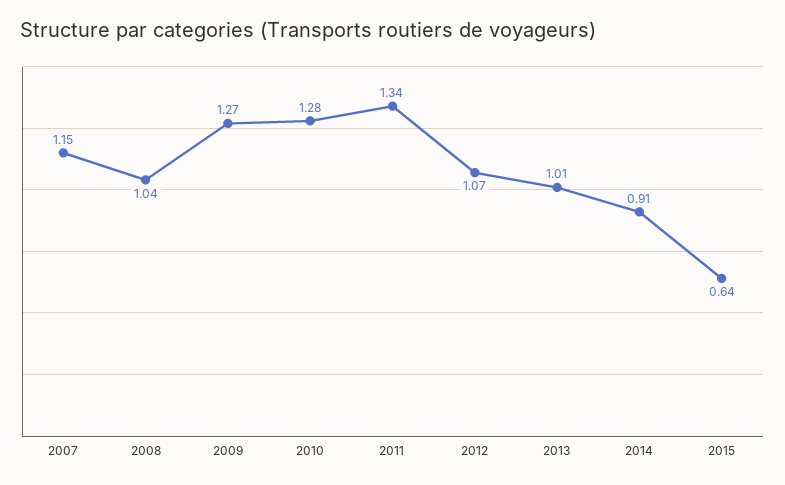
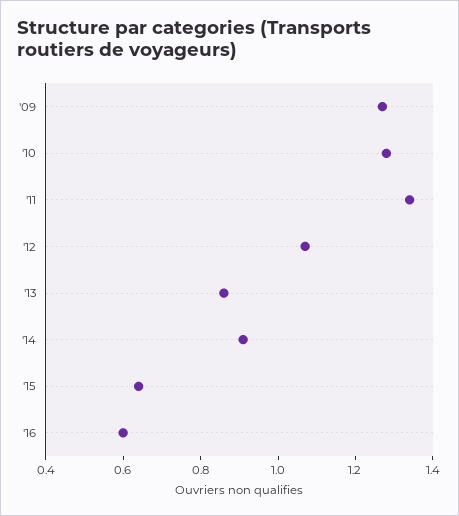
2007: 1.15 -> none
2008: 1.04 -> none
2013: 1.01 -> 0.85
'16: none -> 0.6

